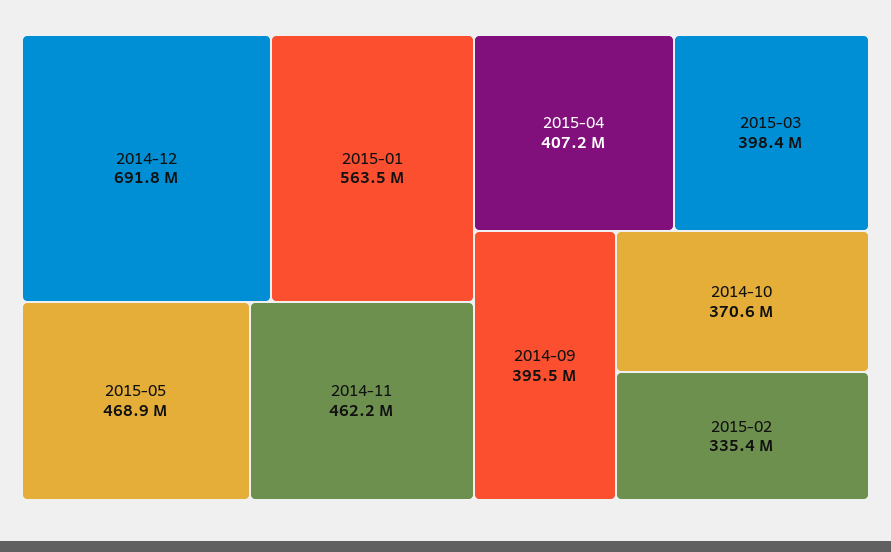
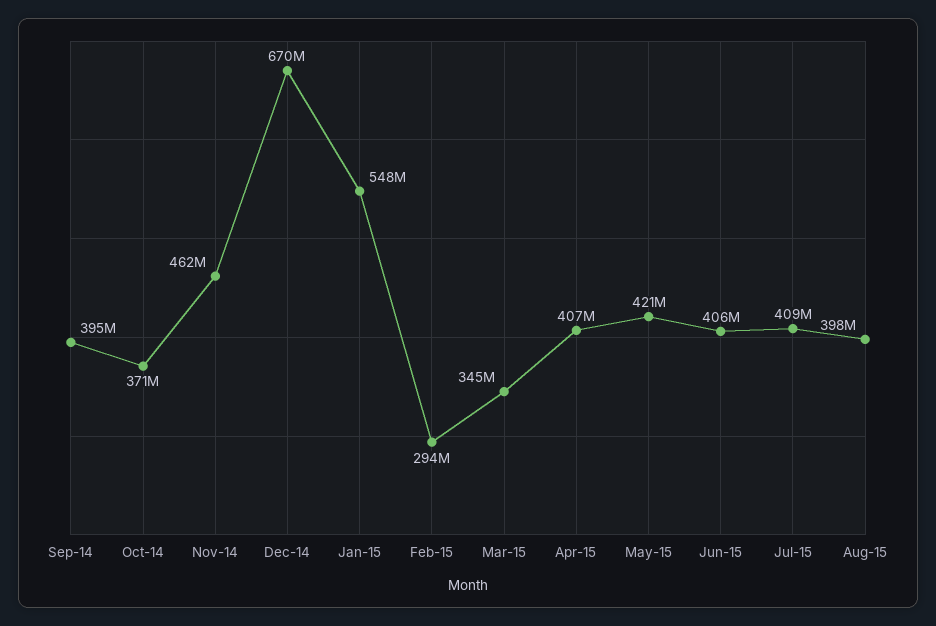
2014-12: 691800000 -> 670000000
2015-01: 563500000 -> 548000000
2015-05: 468900000 -> 421000000
2015-03: 398400000 -> 345000000
2015-02: 335400000 -> 294000000
Jun-15: none -> 406000000
Jul-15: none -> 409000000
Aug-15: none -> 398000000

